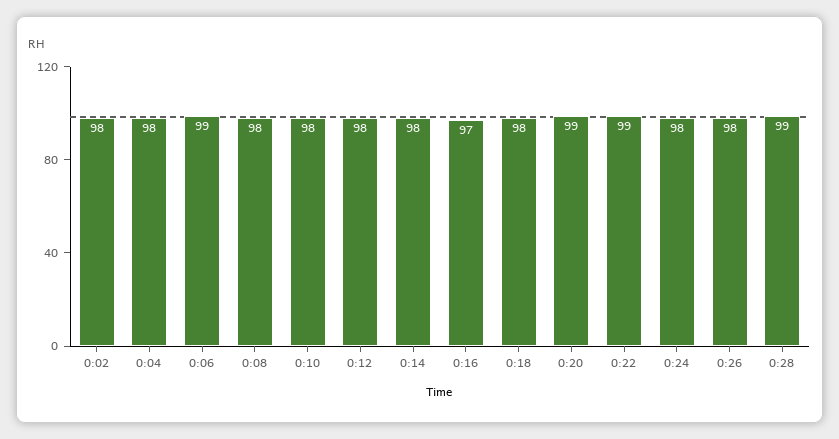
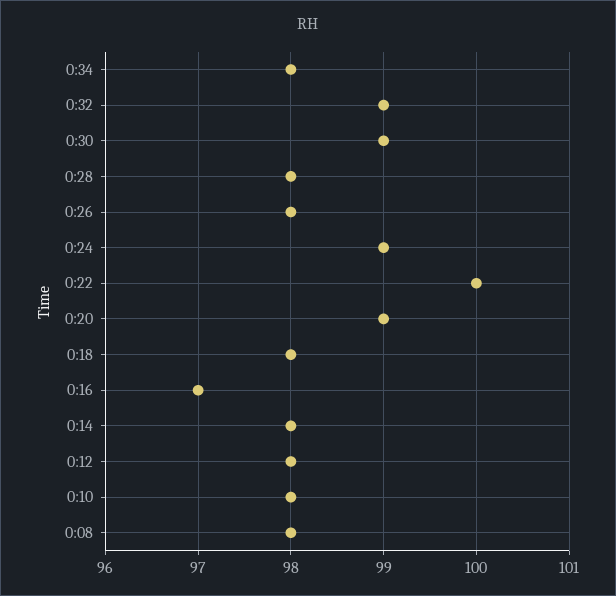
0:02: 98 -> none
0:04: 98 -> none
0:06: 99 -> none
0:22: 99 -> 100
0:24: 98 -> 99
0:28: 99 -> 98
0:34: none -> 98
0:32: none -> 99
0:30: none -> 99

